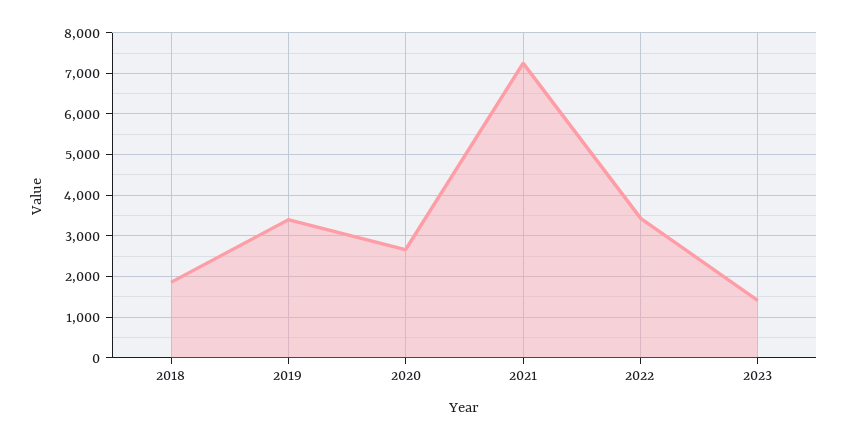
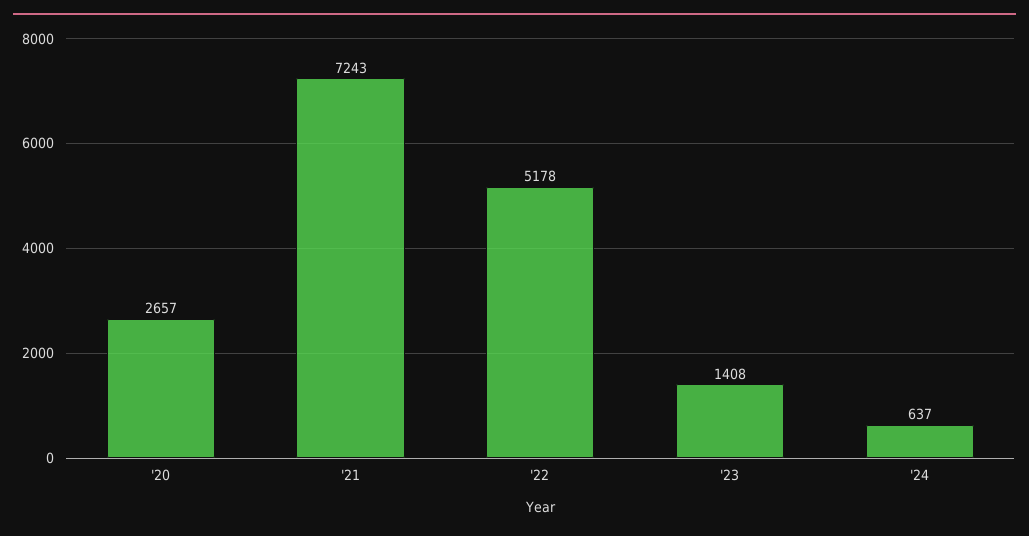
2018: 1800 -> none
2019: 3400 -> none
2022: 3400 -> 5178
'24: none -> 637

